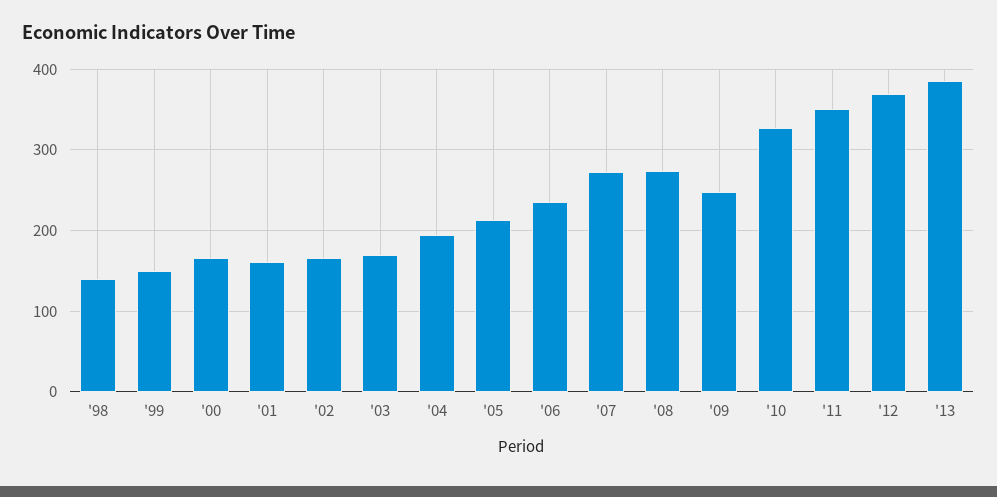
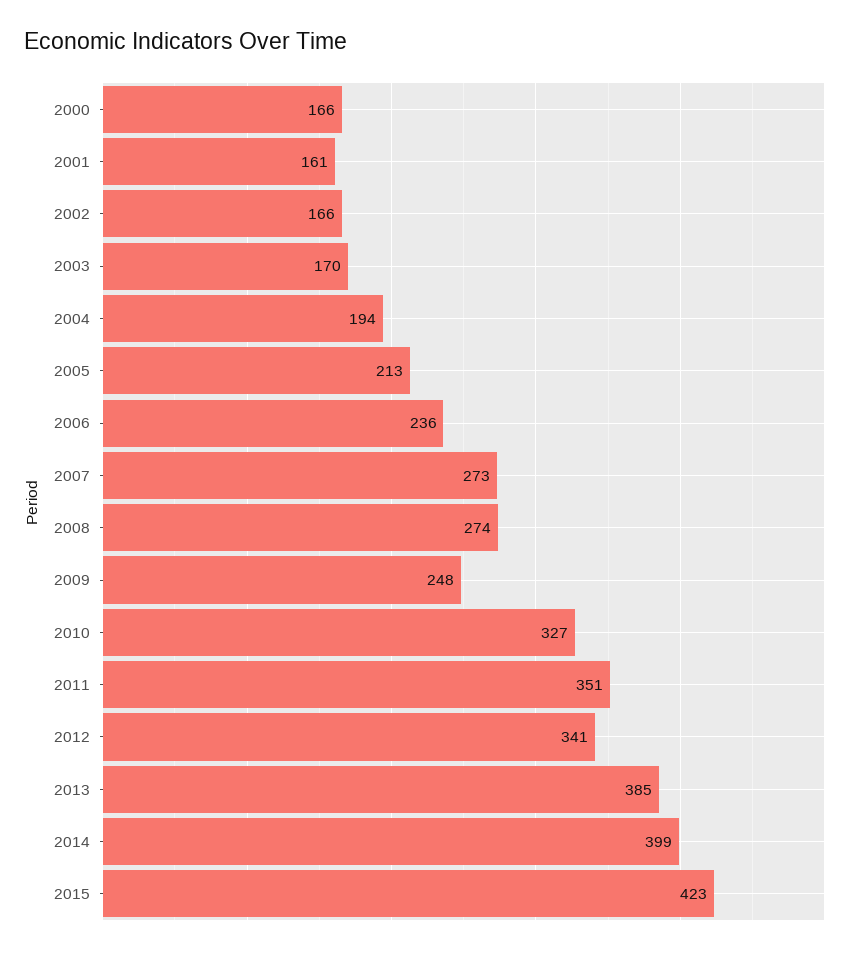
'98: 140 -> none
'99: 150 -> none
'12: 370 -> 341
2014: none -> 399
2015: none -> 423

